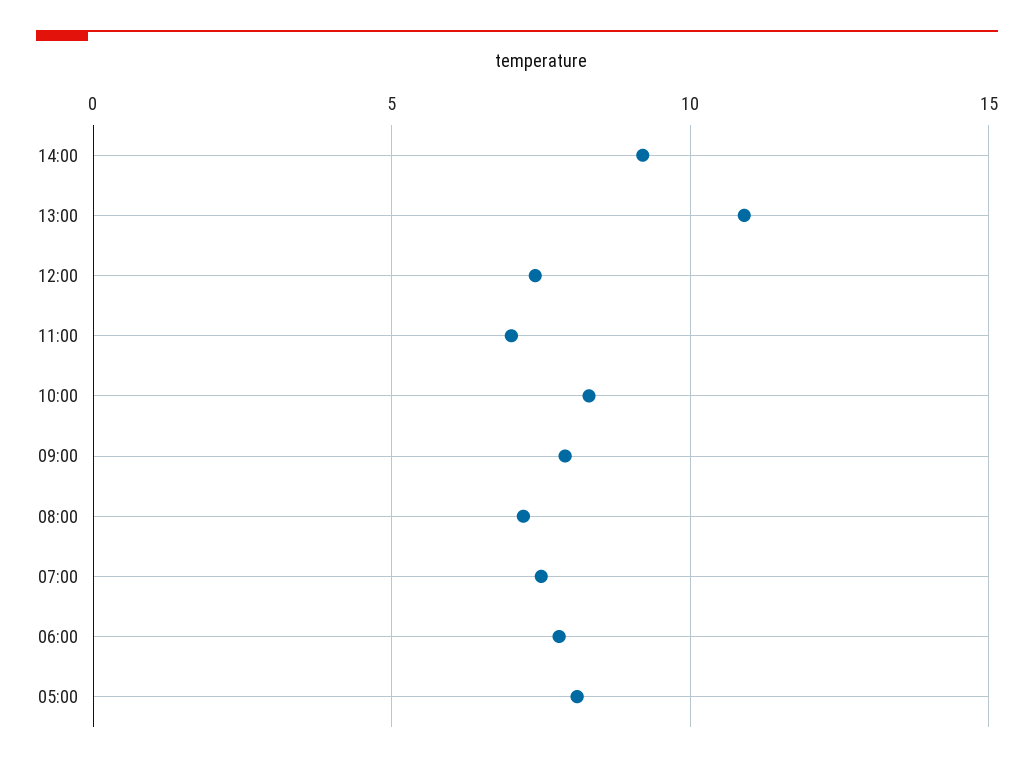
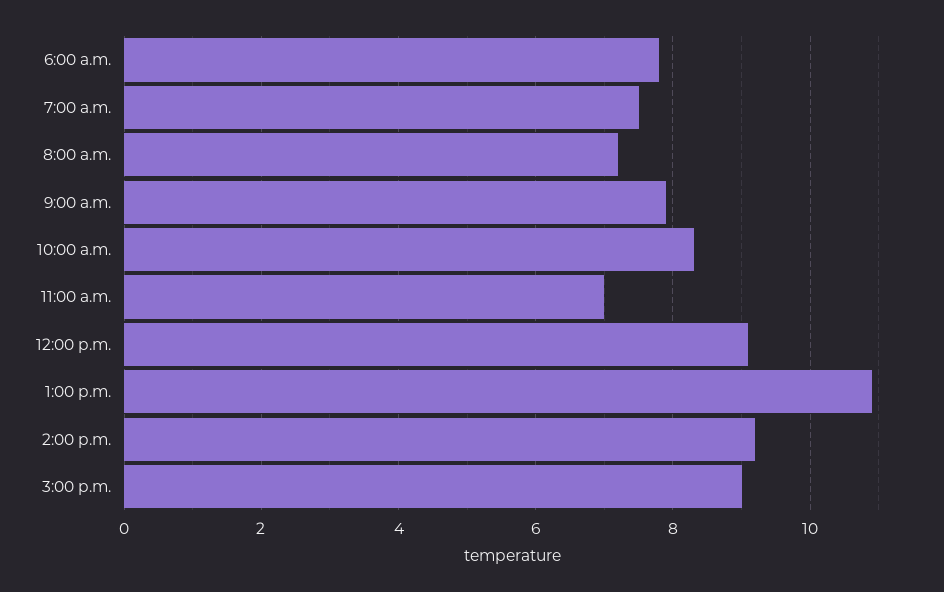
12:00: 7.5 -> 9
05:00: 8 -> none
3:00 p.m.: none -> 9

